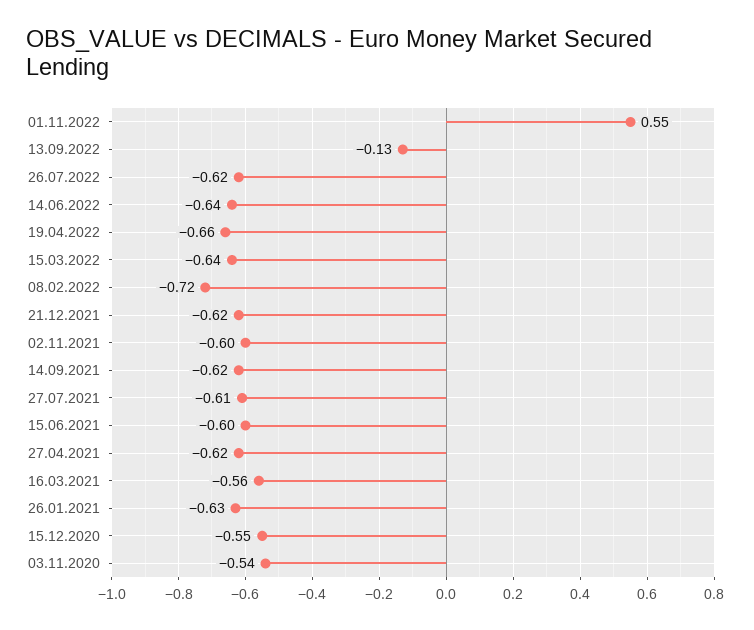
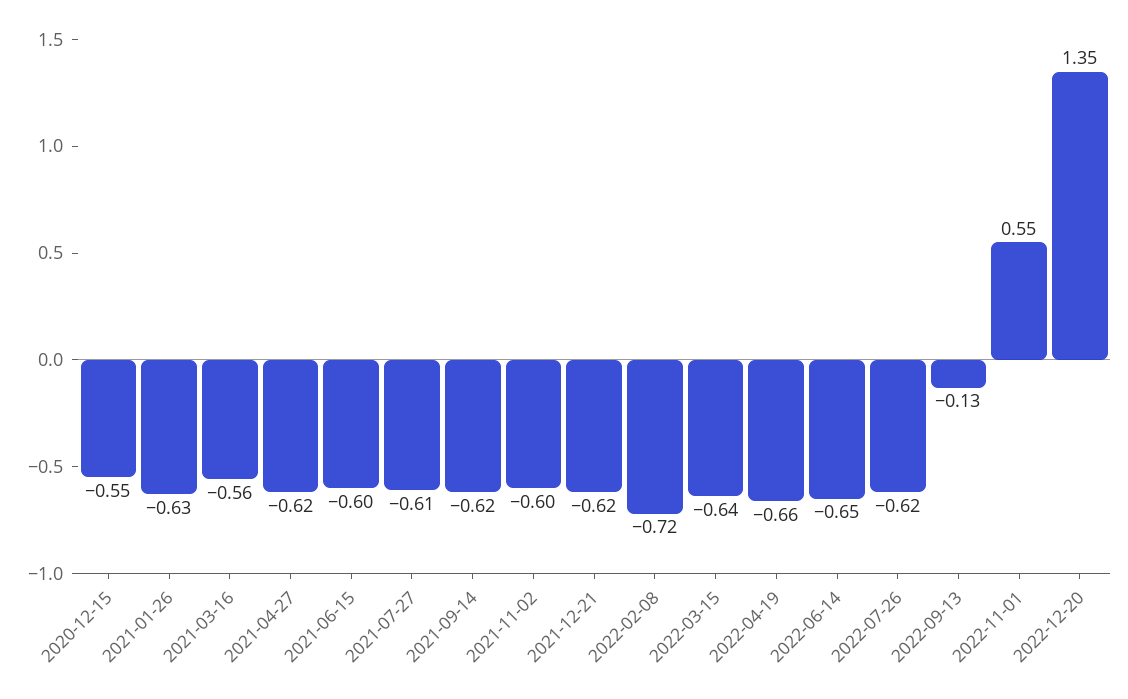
14.06.2022: -0.64 -> -0.65
03.11.2020: -0.54 -> none
2022-12-20: none -> 1.35

